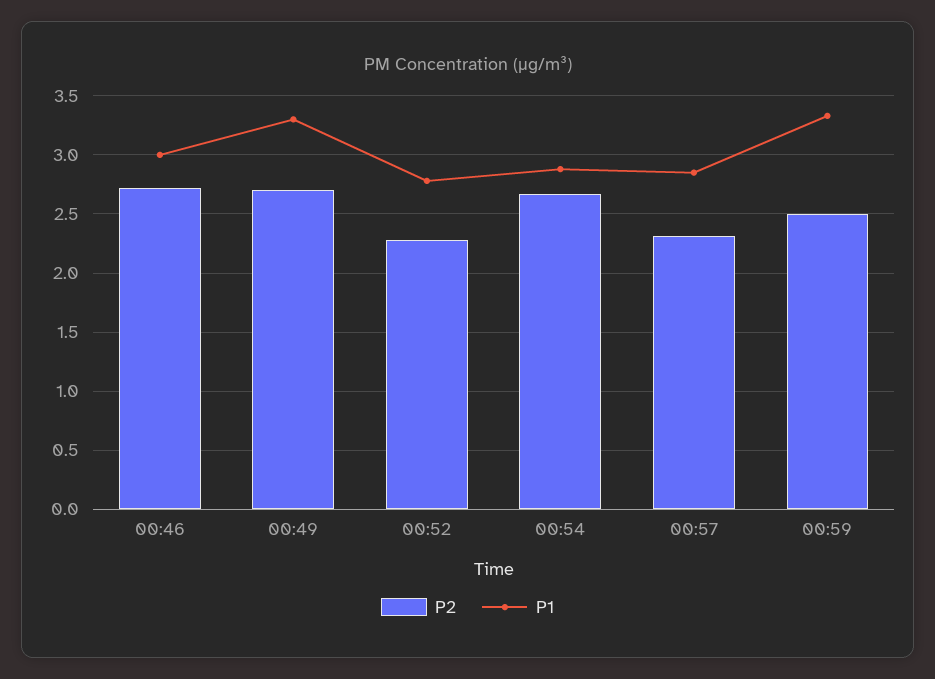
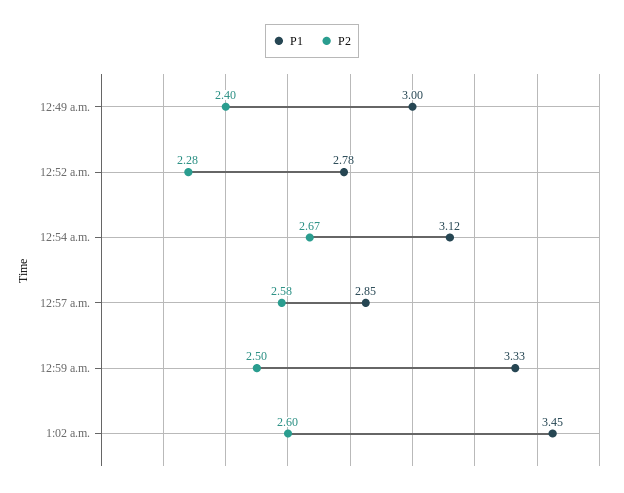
P2, 00:46: 2.7 -> none
P1, 00:46: 3 -> none
P2, 00:49: 2.7 -> 2.4
P1, 00:49: 3.3 -> 3
P1, 00:54: 2.9 -> 3.12
P2, 00:57: 2.3 -> 2.58
P1, 1:02 a.m.: none -> 3.45
P2, 1:02 a.m.: none -> 2.6

